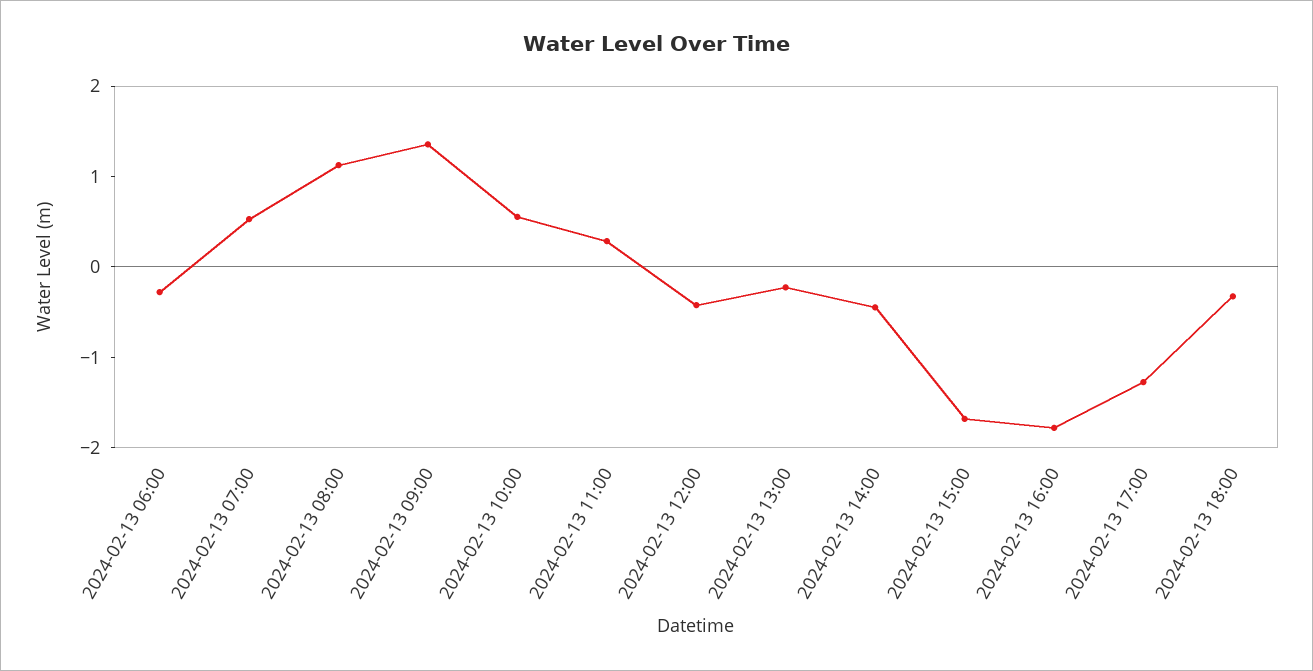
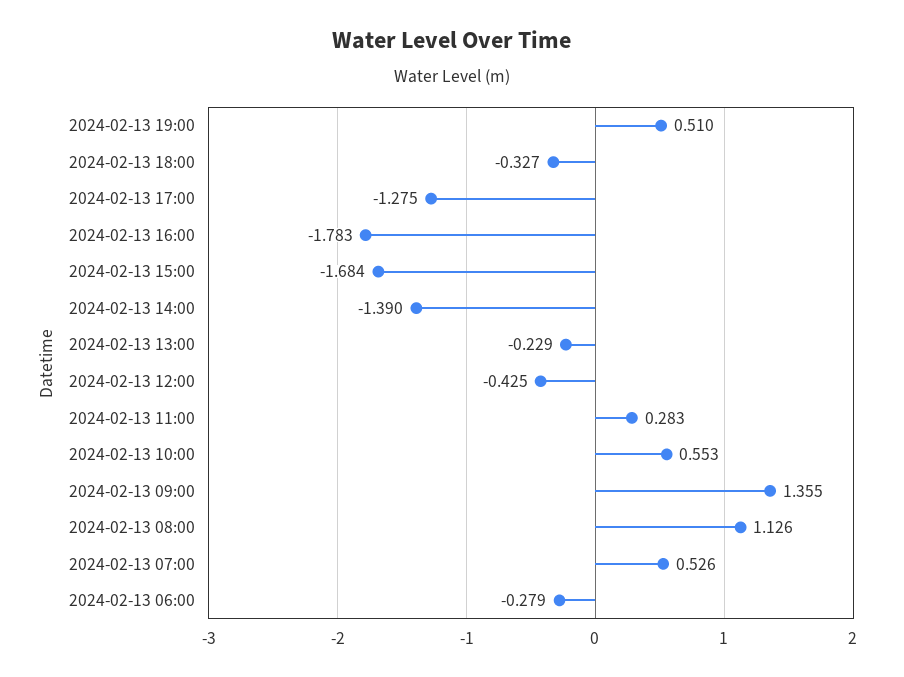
2024-02-13 14:00: -0.4 -> -1.39
2024-02-13 19:00: none -> 0.51

